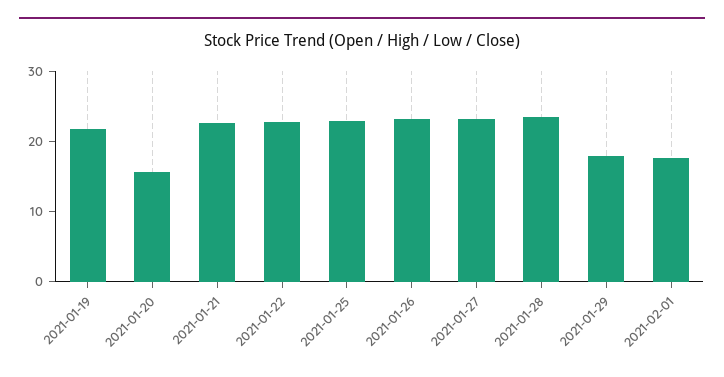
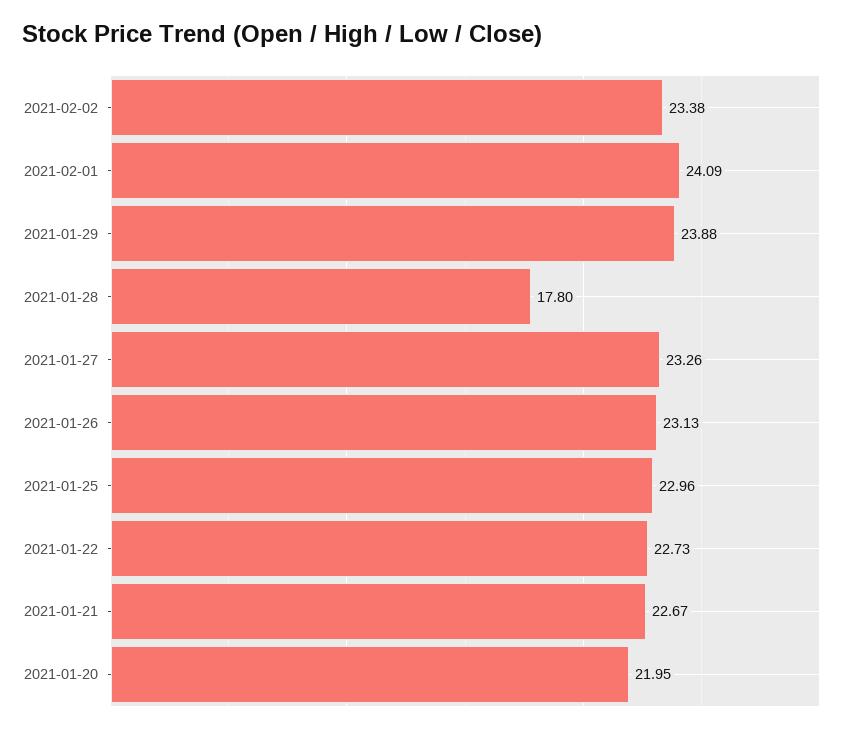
2021-01-19: 22 -> none
2021-01-20: 16 -> 21.95
2021-01-28: 24 -> 17.8
2021-01-29: 18 -> 23.88
2021-02-01: 18 -> 24.09
2021-02-02: none -> 23.38

